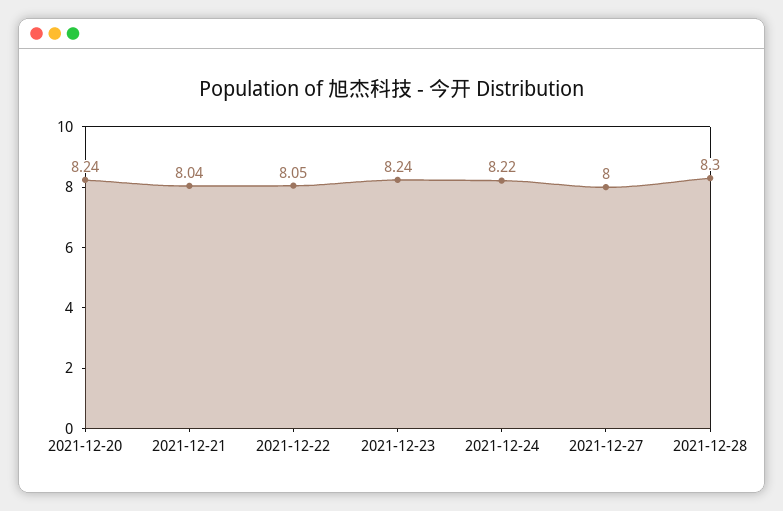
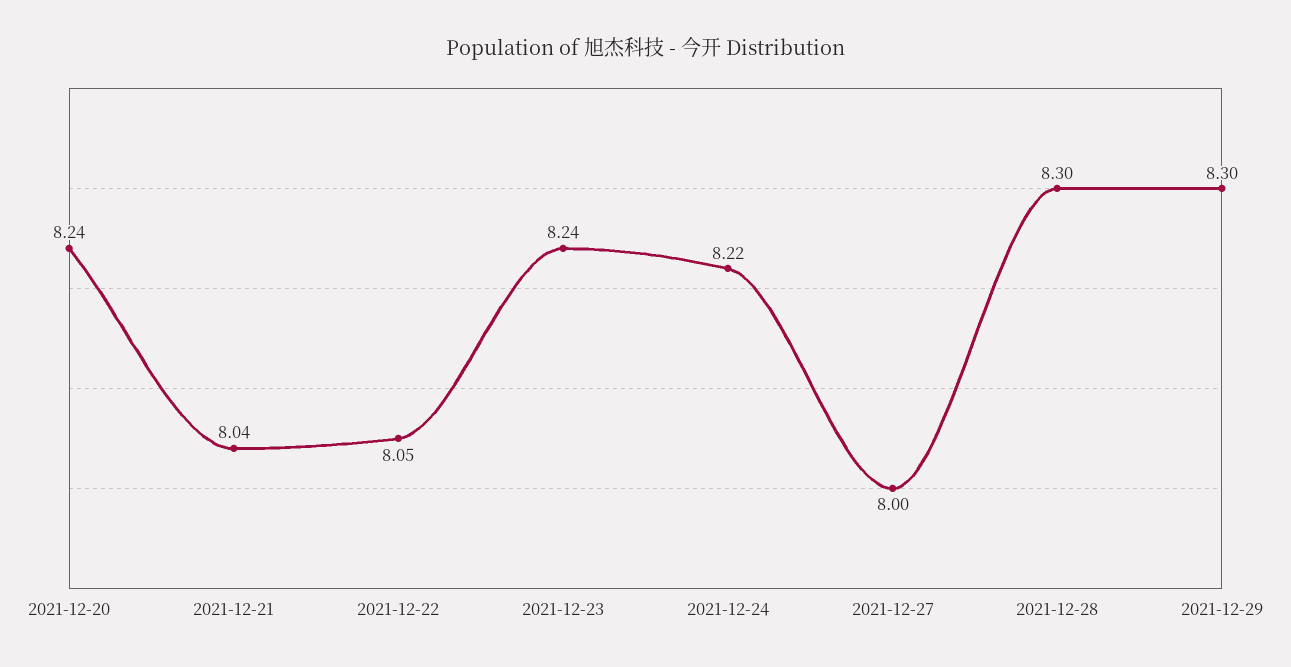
2021-12-29: none -> 8.3

